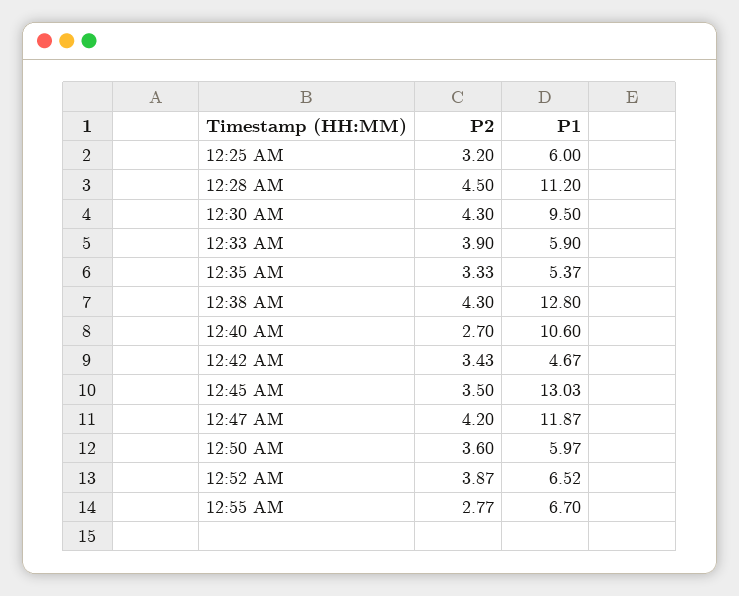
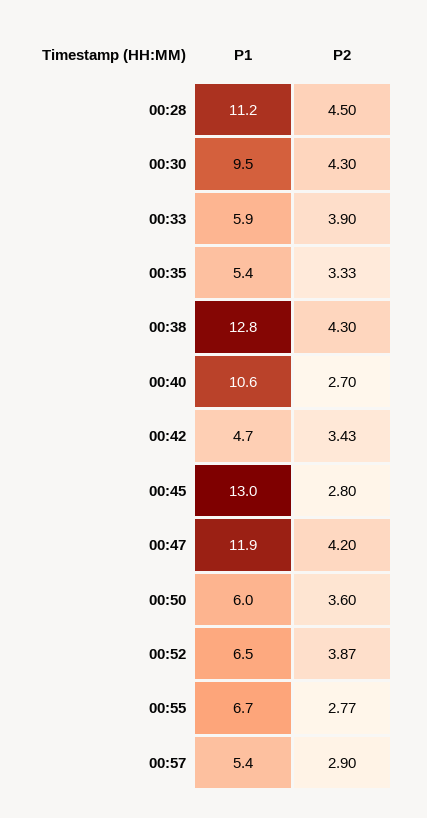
P2, 12:25 AM: 3.2 -> none
P1, 12:25 AM: 6 -> none
P2, 12:45 AM: 3.5 -> 2.8
P1, 00:57: none -> 5.4
P2, 00:57: none -> 2.9

